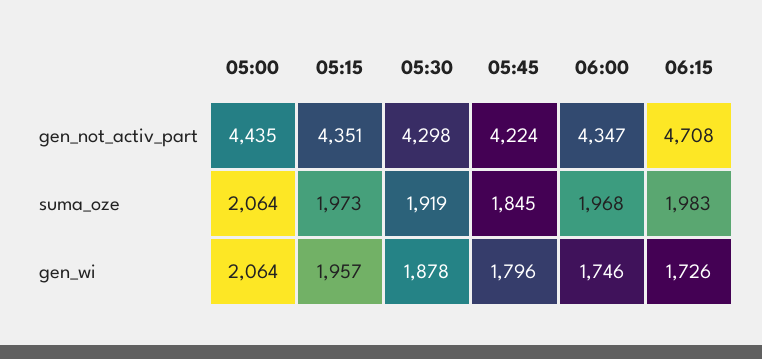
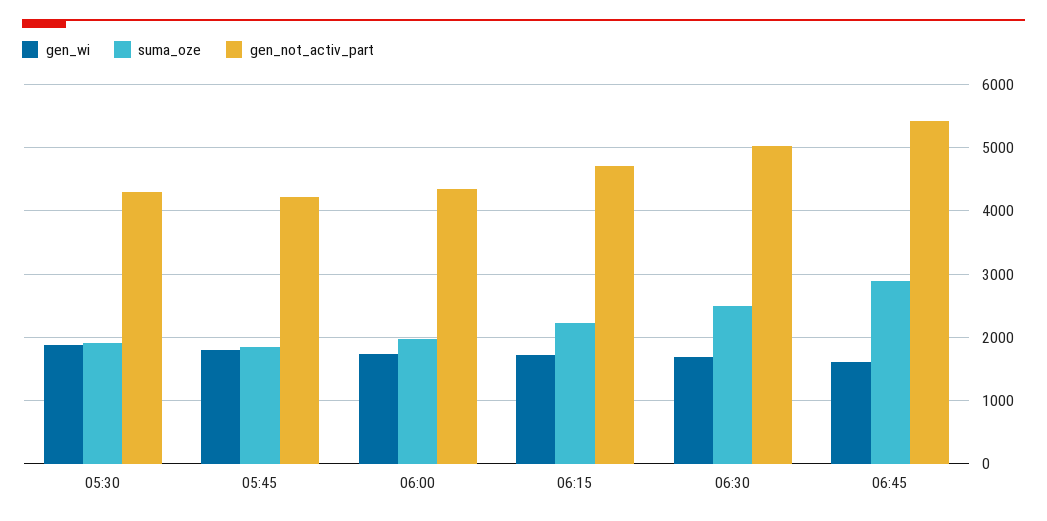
gen_not_activ_part, 05:00: 4435 -> none
gen_not_activ_part, 05:15: 4351 -> none
suma_oze, 05:00: 2064 -> none
suma_oze, 05:15: 1973 -> none
suma_oze, 06:15: 1983 -> 2200
gen_wi, 05:00: 2064 -> none
gen_wi, 05:15: 1957 -> none
gen_wi, 06:30: none -> 1700
suma_oze, 06:30: none -> 2500
gen_not_activ_part, 06:30: none -> 5000
gen_wi, 06:45: none -> 1600
suma_oze, 06:45: none -> 2900
gen_not_activ_part, 06:45: none -> 5400

